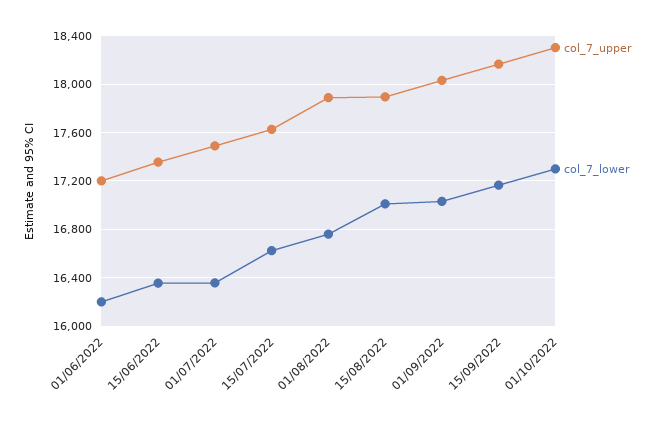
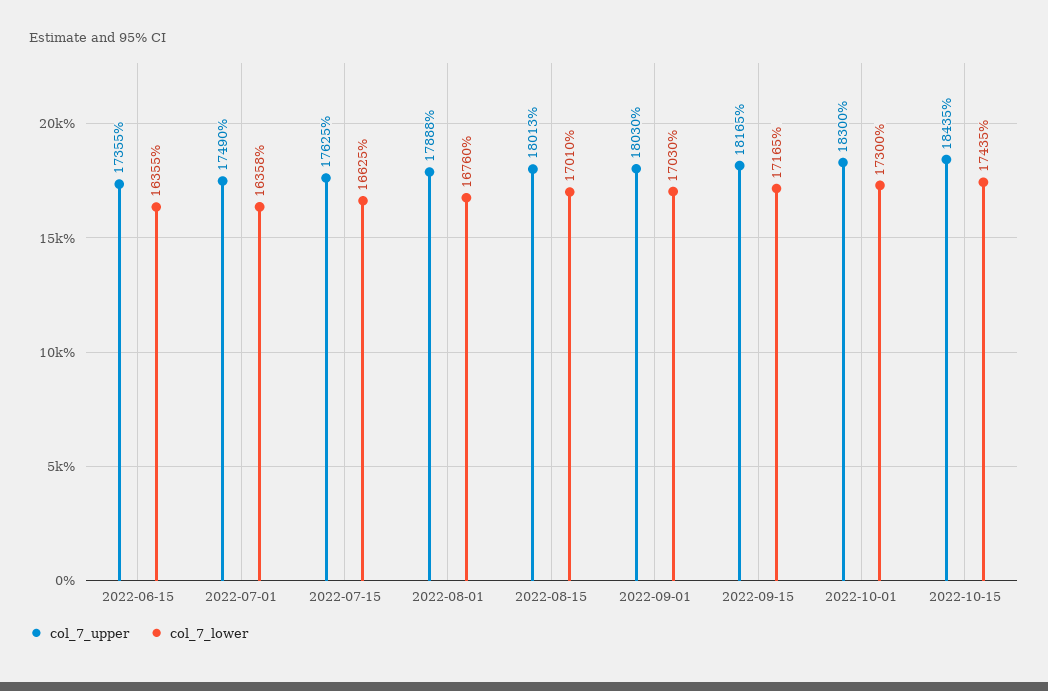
col_7_upper, 01/06/2022: 17200 -> none
col_7_lower, 01/06/2022: 16200 -> none
col_7_upper, 15/08/2022: 17900 -> 18013
col_7_upper, 2022-10-15: none -> 18435
col_7_lower, 2022-10-15: none -> 17435

